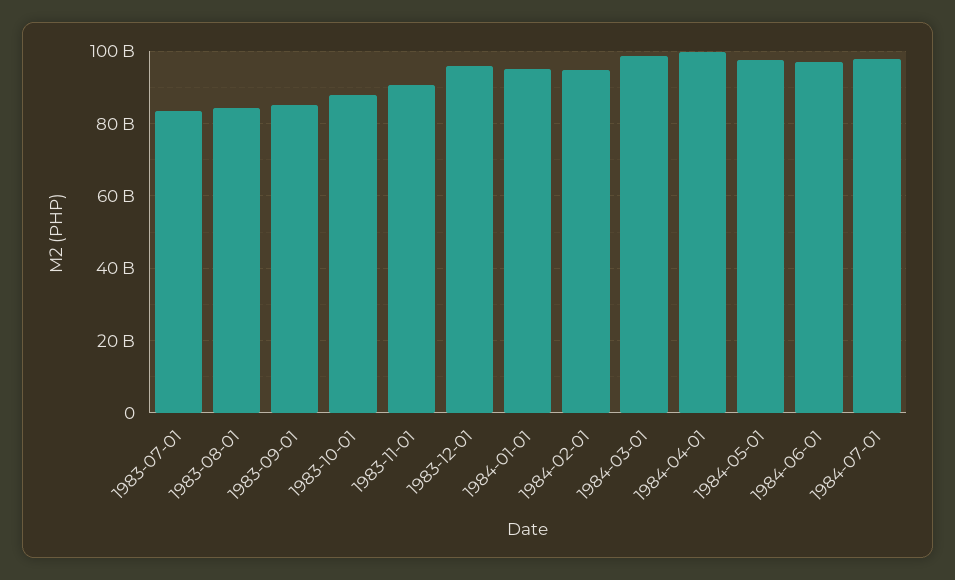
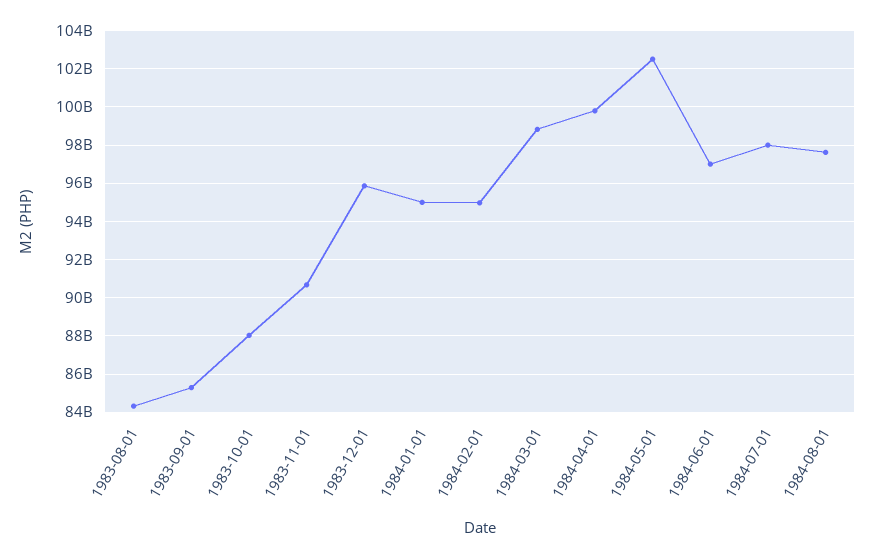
1983-07-01: 84000000000 -> none
1984-05-01: 98000000000 -> 102500000000
1984-08-01: none -> 97500000000

